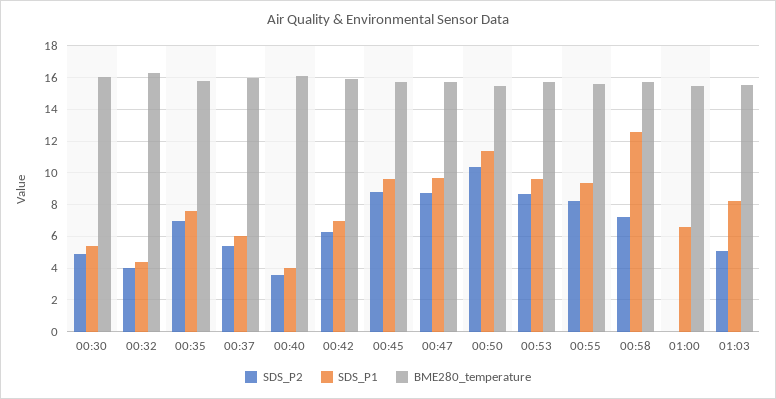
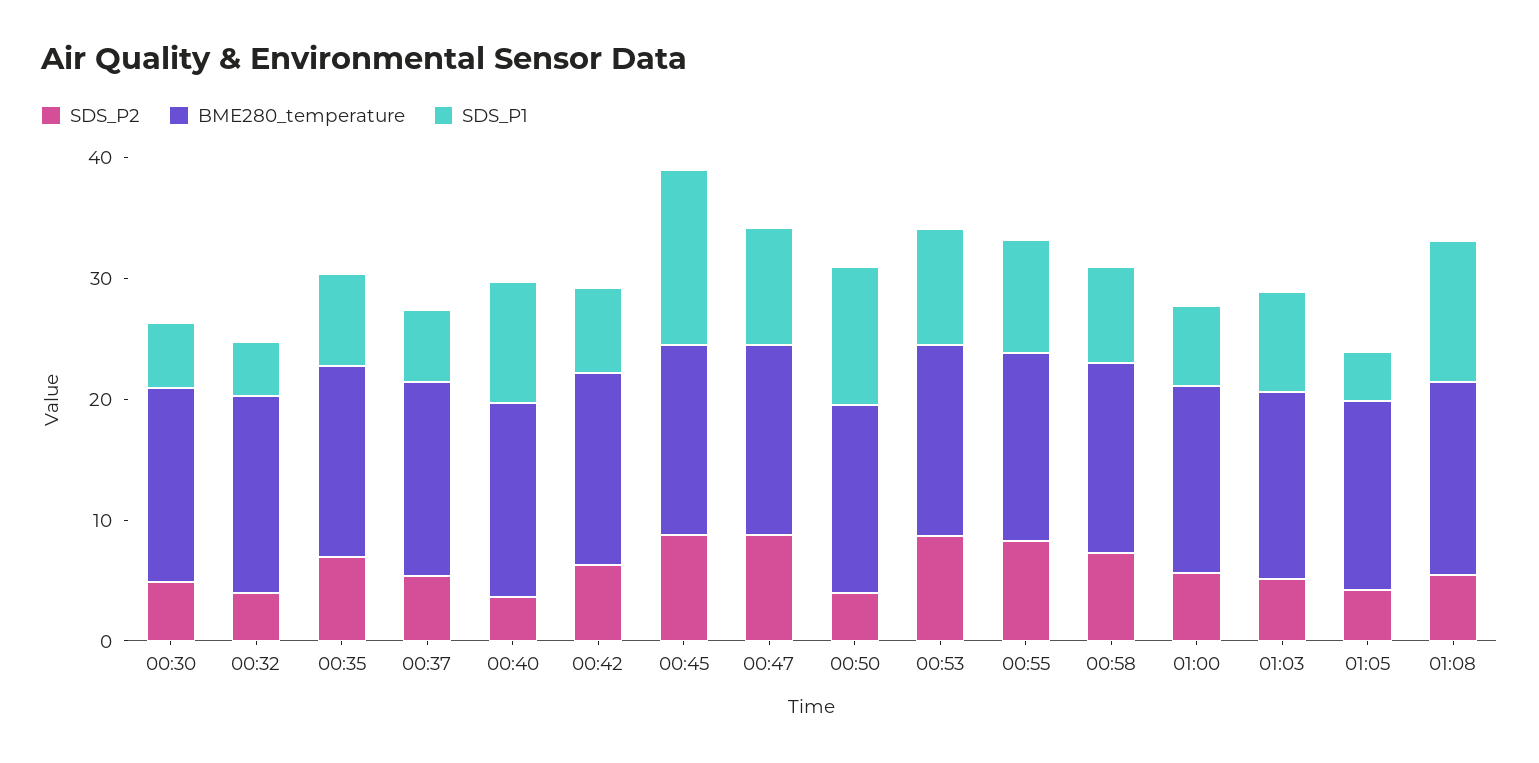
SDS_P1, 00:40: 4 -> 10
SDS_P1, 00:45: 9.5 -> 14
SDS_P2, 00:50: 10.5 -> 4
SDS_P1, 00:58: 12.5 -> 8
SDS_P2, 01:00: 0 -> 6
SDS_P2, 01:05: none -> 4
BME280_temperature, 01:05: none -> 16
SDS_P1, 01:05: none -> 4
SDS_P2, 01:08: none -> 6
BME280_temperature, 01:08: none -> 16
SDS_P1, 01:08: none -> 12

